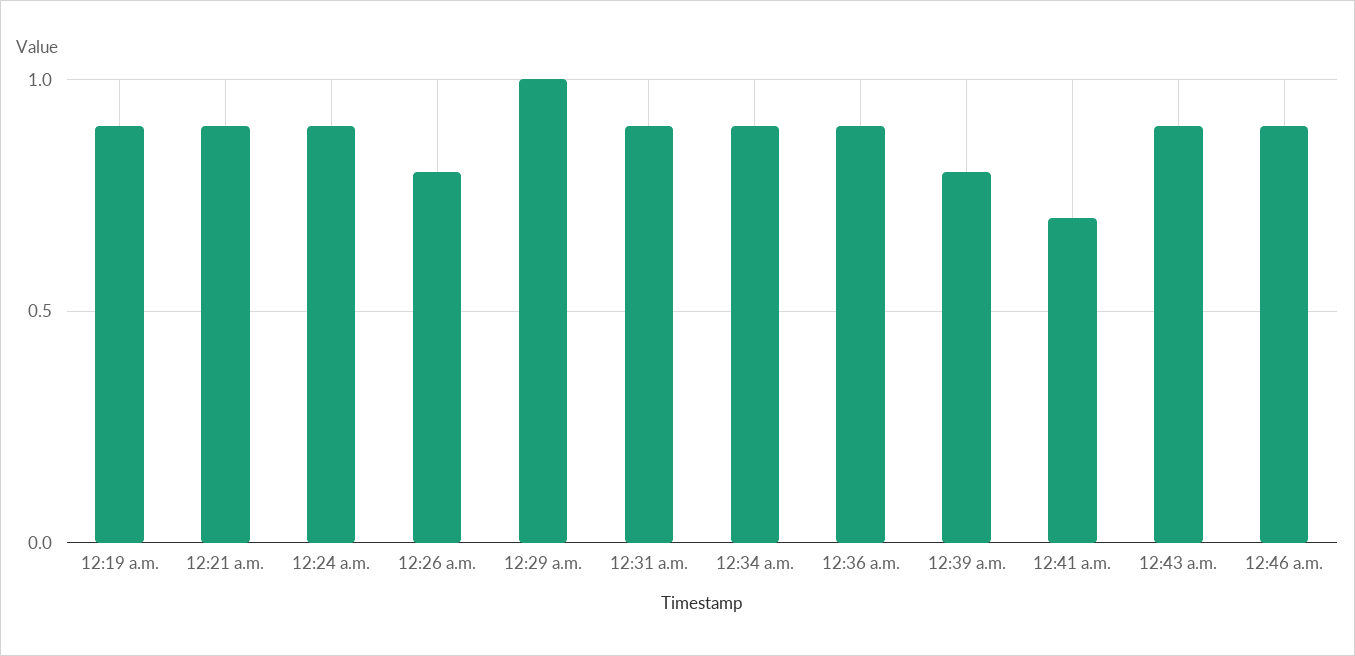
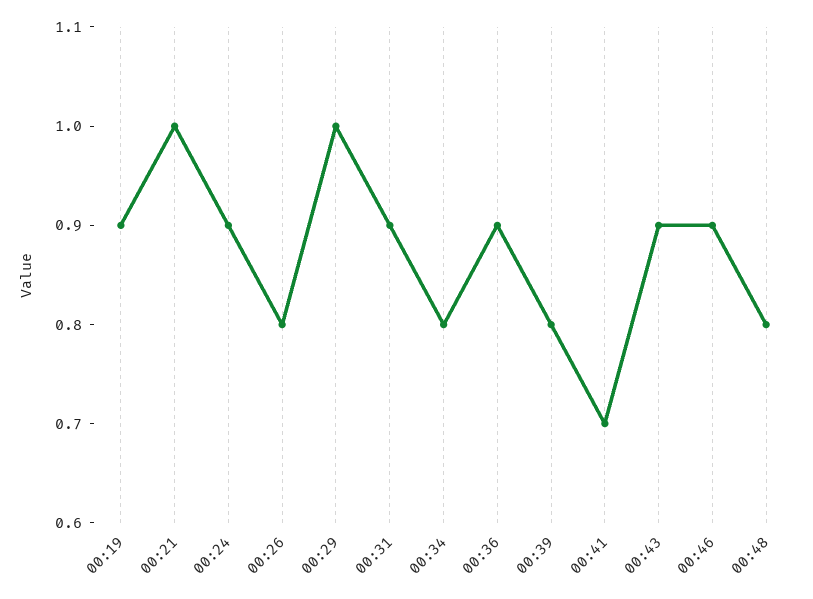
12:21 a.m.: 0.9 -> 1
12:34 a.m.: 0.9 -> 0.8
00:48: none -> 0.8

